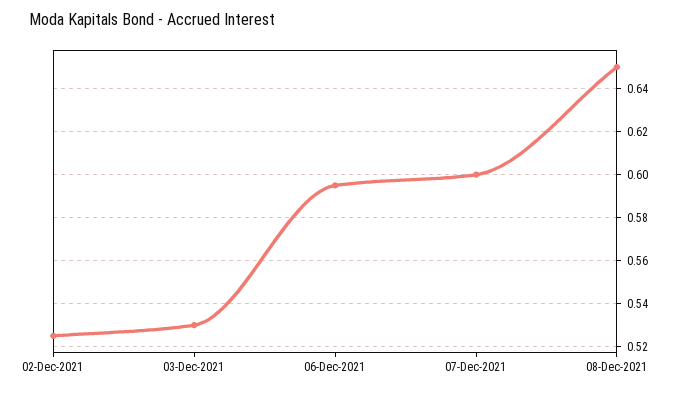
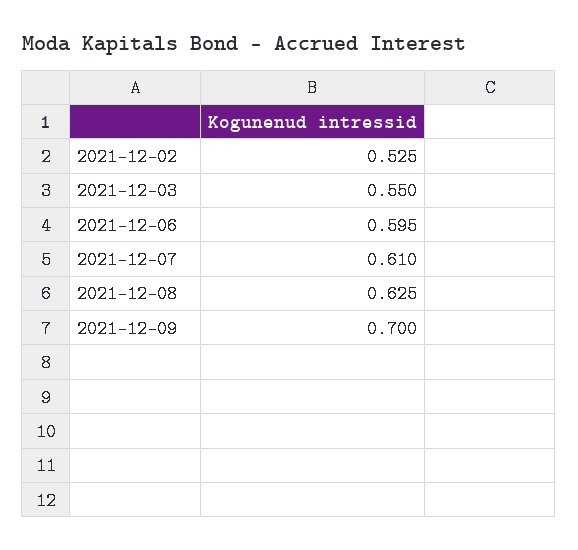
03-Dec-2021: 0.53 -> 0.55
07-Dec-2021: 0.6 -> 0.61
08-Dec-2021: 0.65 -> 0.625
2021-12-09: none -> 0.7

